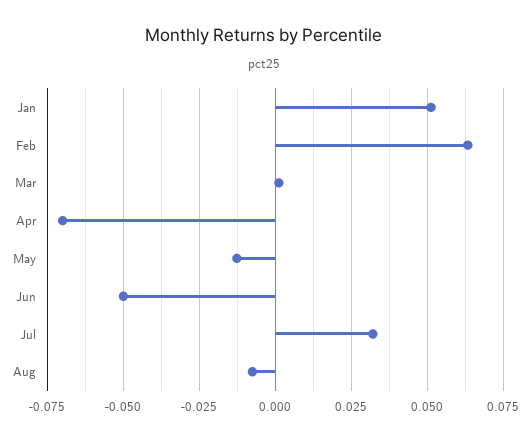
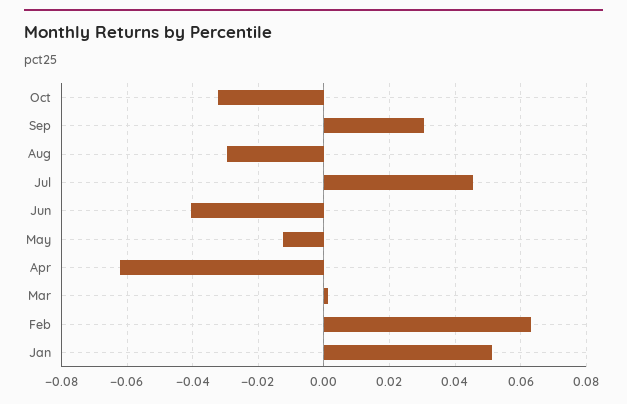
Apr: -0.07 -> -0.062
Jun: -0.05 -> -0.04
Jul: 0.0325 -> 0.046
Aug: -0.0075 -> -0.03
Oct: none -> -0.032
Sep: none -> 0.03

